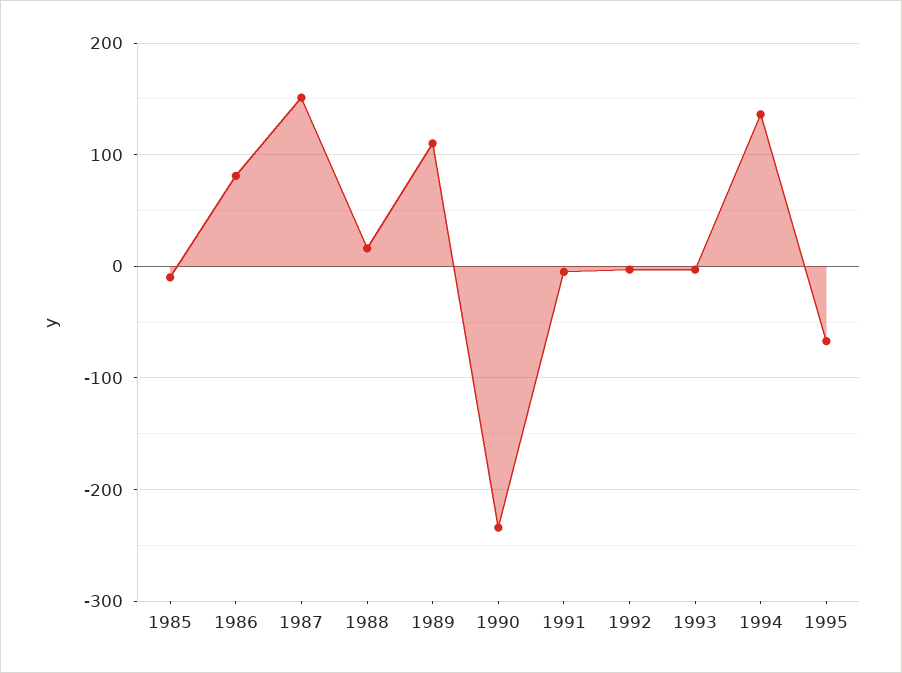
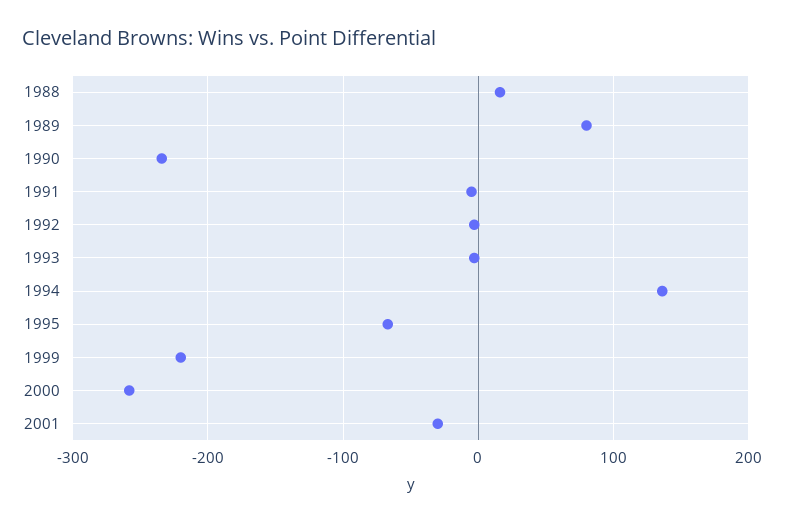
1985: -10 -> none
1986: 80 -> none
1987: 150 -> none
1989: 110 -> 80
1999: none -> -220
2000: none -> -260
2001: none -> -30

